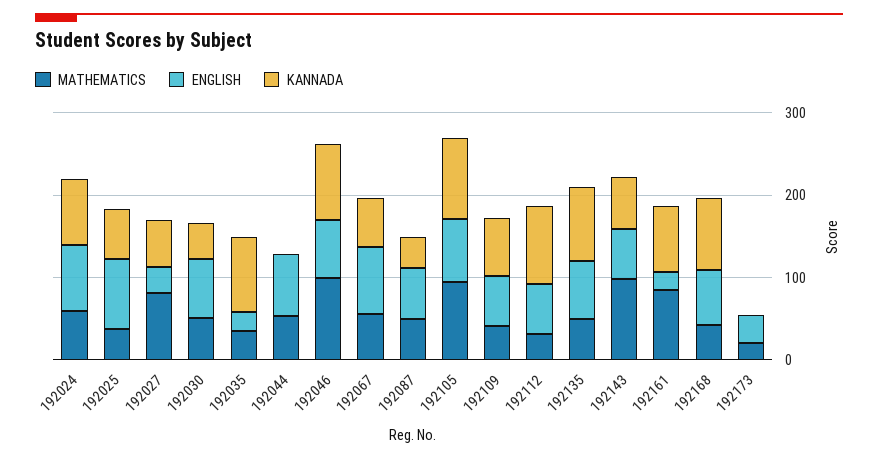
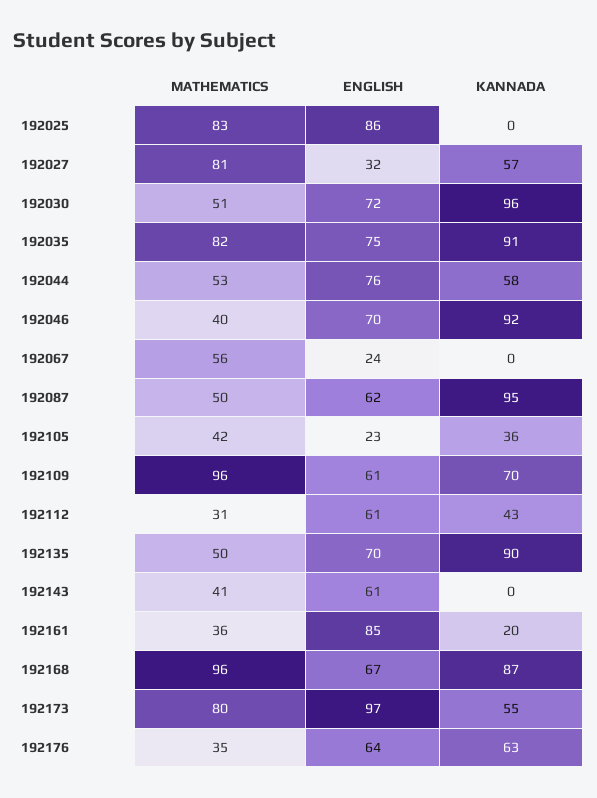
MATHEMATICS, 192024: 60 -> none
ENGLISH, 192024: 80 -> none
KANNADA, 192024: 80 -> none
MATHEMATICS, 192025: 40 -> 83
KANNADA, 192025: 60 -> 0
KANNADA, 192030: 40 -> 96
MATHEMATICS, 192035: 40 -> 82
ENGLISH, 192035: 20 -> 75
KANNADA, 192044: 0 -> 58
MATHEMATICS, 192046: 100 -> 40
ENGLISH, 192067: 80 -> 24
KANNADA, 192067: 60 -> 0
KANNADA, 192087: 40 -> 95
MATHEMATICS, 192105: 100 -> 42
ENGLISH, 192105: 80 -> 23
KANNADA, 192105: 100 -> 36
MATHEMATICS, 192109: 40 -> 96
KANNADA, 192112: 100 -> 43
MATHEMATICS, 192143: 100 -> 41
KANNADA, 192143: 60 -> 0
MATHEMATICS, 192161: 80 -> 36
ENGLISH, 192161: 20 -> 85
KANNADA, 192161: 80 -> 20
MATHEMATICS, 192168: 40 -> 96
MATHEMATICS, 192173: 20 -> 80
ENGLISH, 192173: 40 -> 97
KANNADA, 192173: 0 -> 55
MATHEMATICS, 192176: none -> 35
ENGLISH, 192176: none -> 64
KANNADA, 192176: none -> 63

